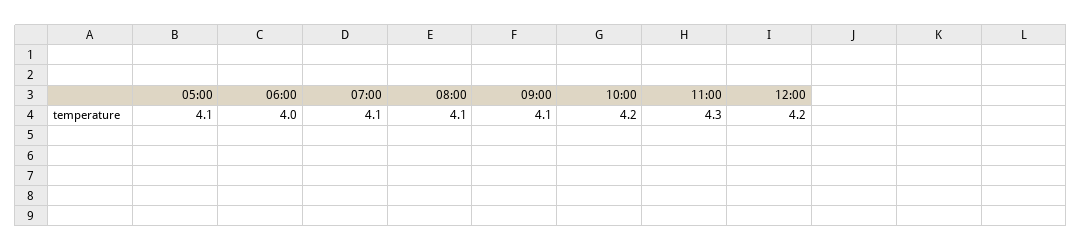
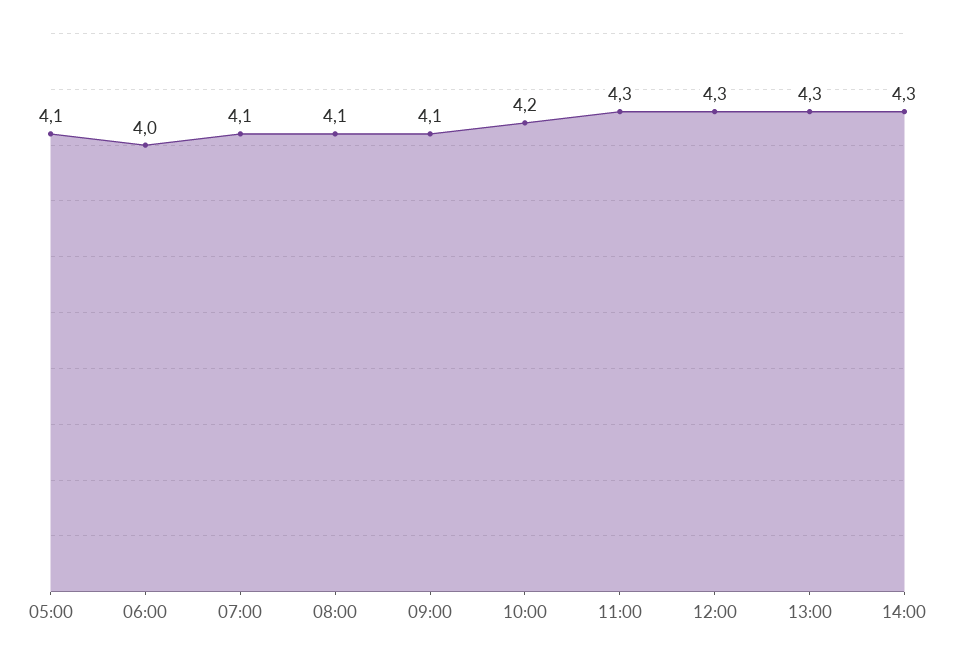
12:00: 4.2 -> 4.3
13:00: none -> 4.3
14:00: none -> 4.3

